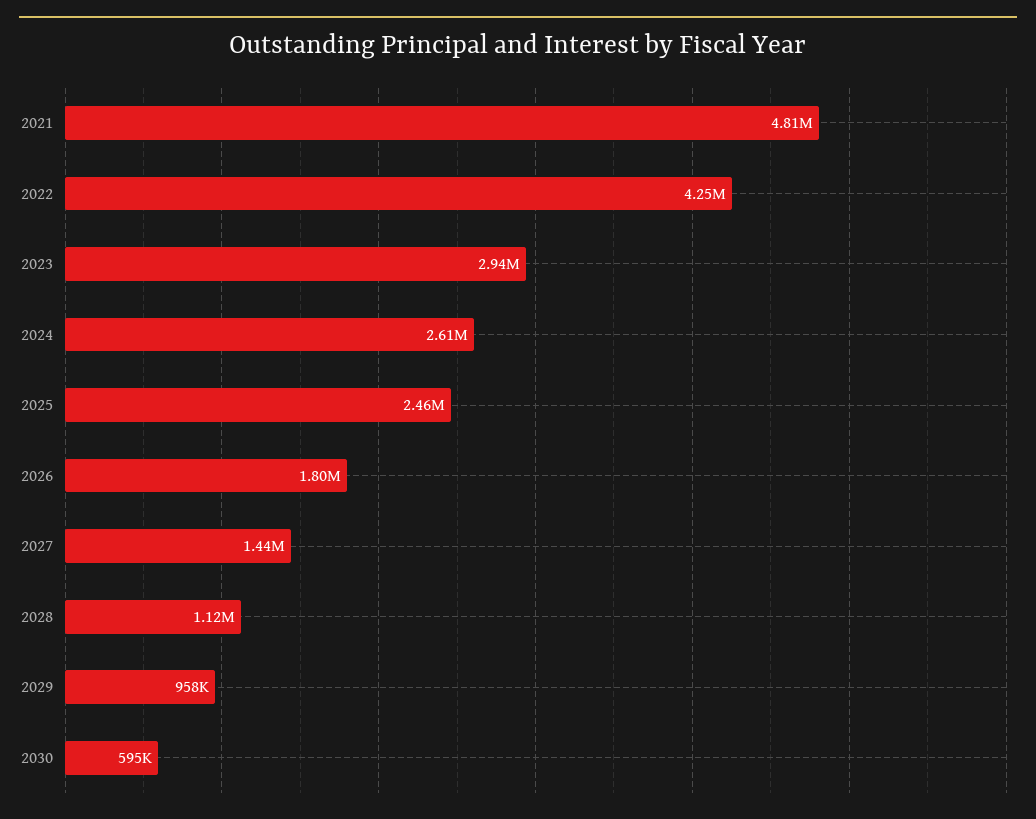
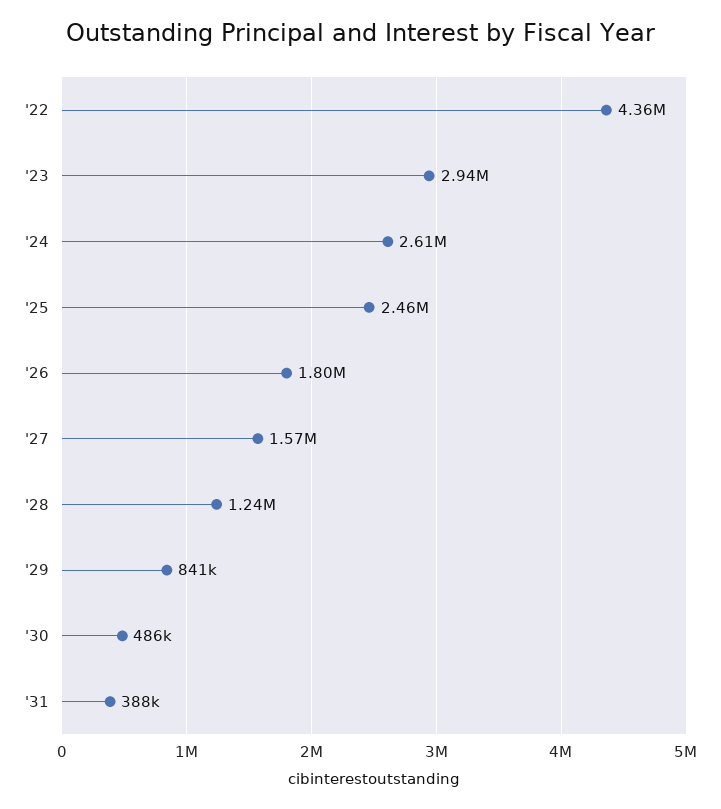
2021: 4810000 -> none
2022: 4250000 -> 4360000
2027: 1440000 -> 1570000
2028: 1120000 -> 1240000
2029: 958000 -> 841000
2030: 595000 -> 486000
'31: none -> 388000

